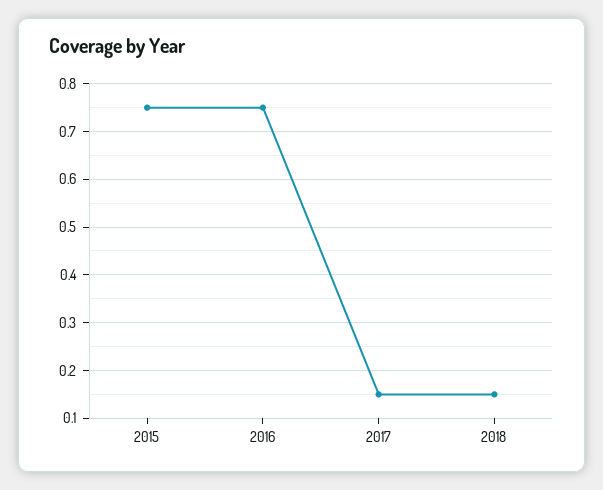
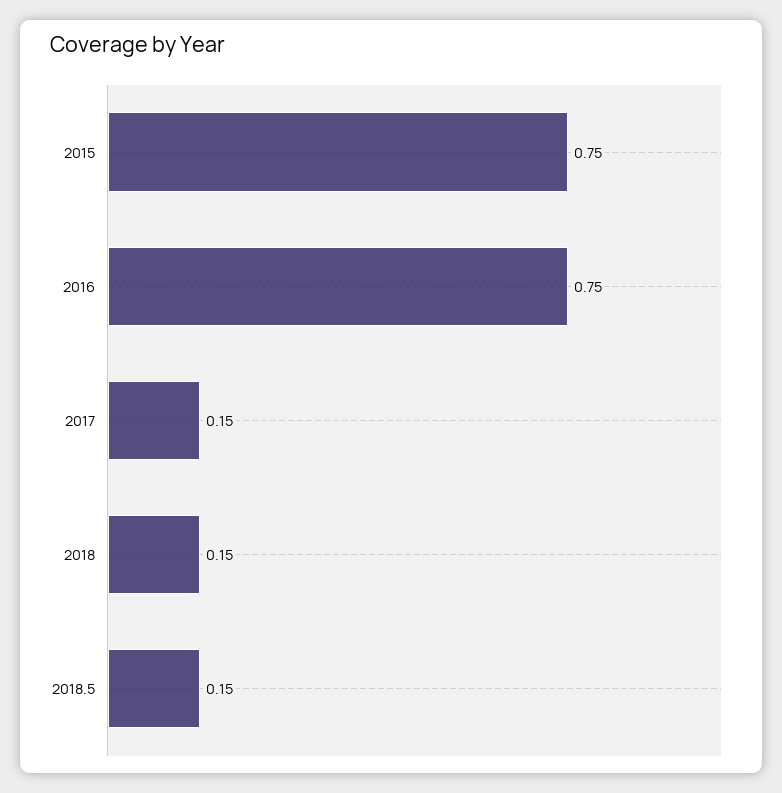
2018.5: none -> 0.15

